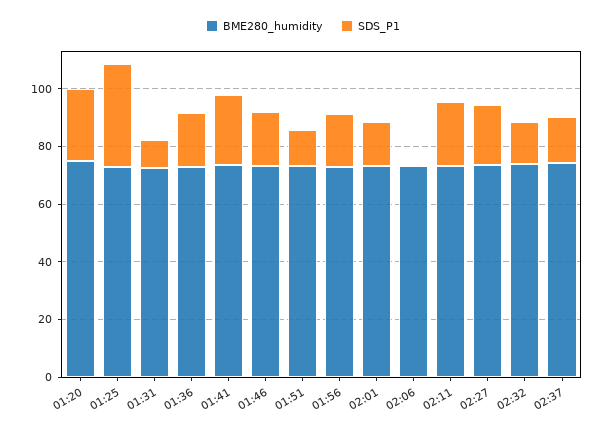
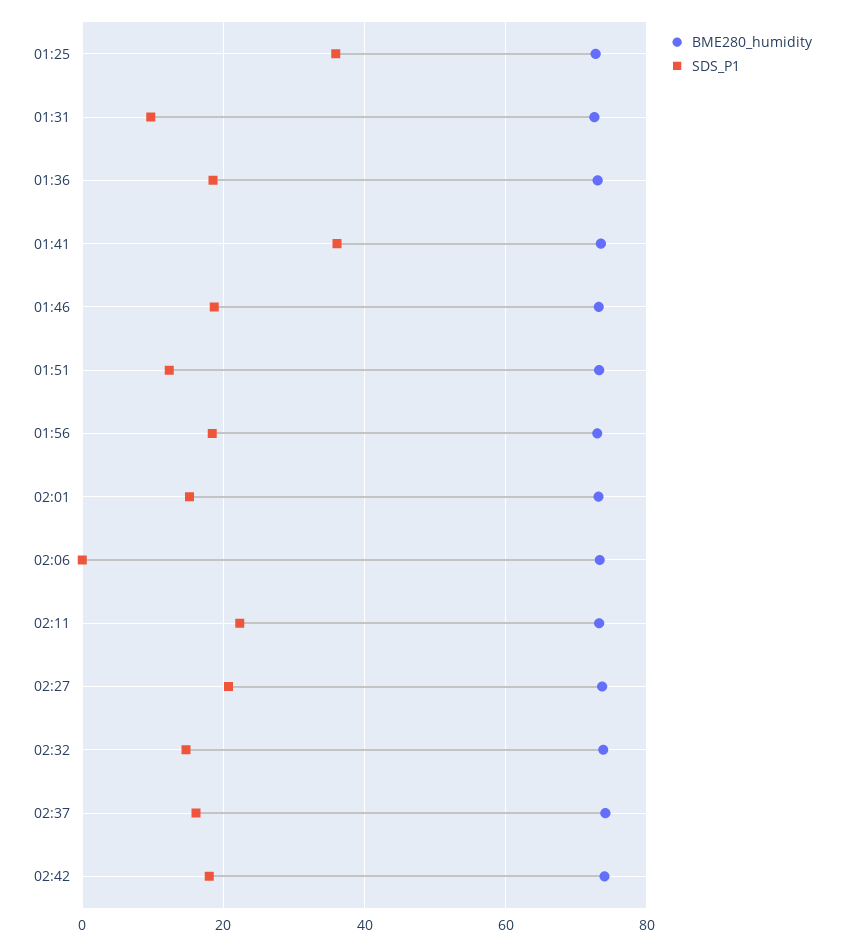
BME280_humidity, 01:20: 75 -> none
SDS_P1, 01:20: 25 -> none
SDS_P1, 01:41: 25 -> 36
BME280_humidity, 02:42: none -> 74
SDS_P1, 02:42: none -> 18

